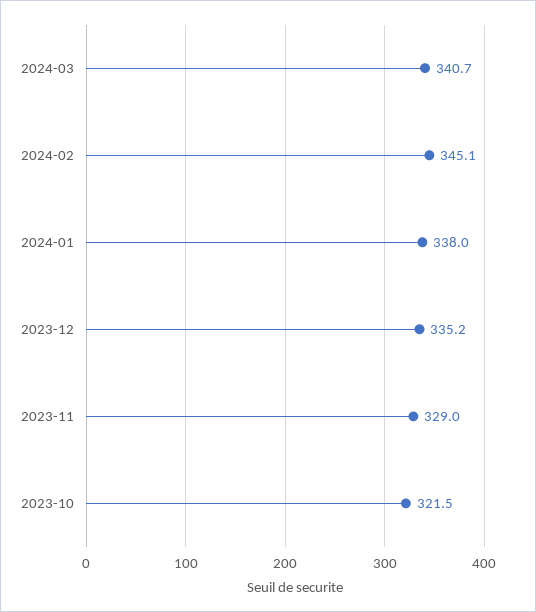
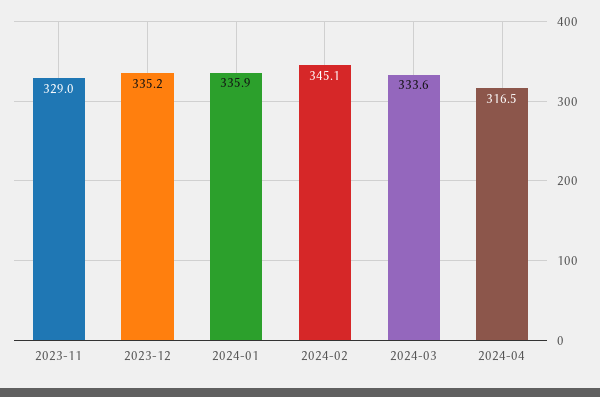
2024-03: 340.7 -> 333.6
2024-01: 338 -> 335.9
2023-10: 321.5 -> none
2024-04: none -> 316.5

